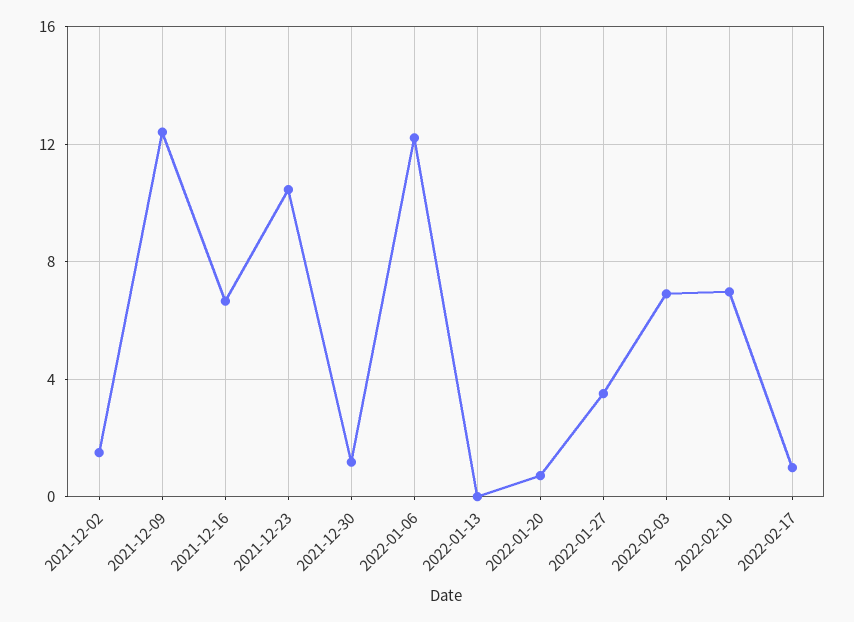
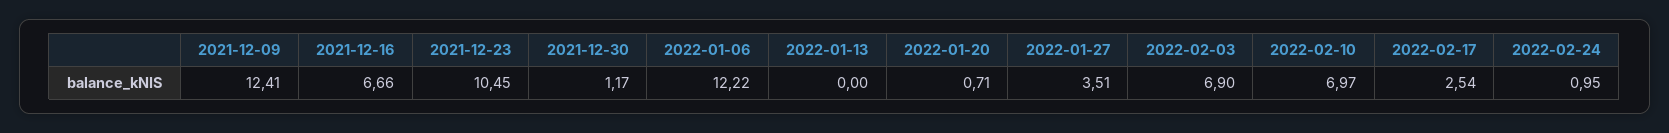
2021-12-02: 1.5 -> none
2022-02-17: 1 -> 2.54
2022-02-24: none -> 0.95

